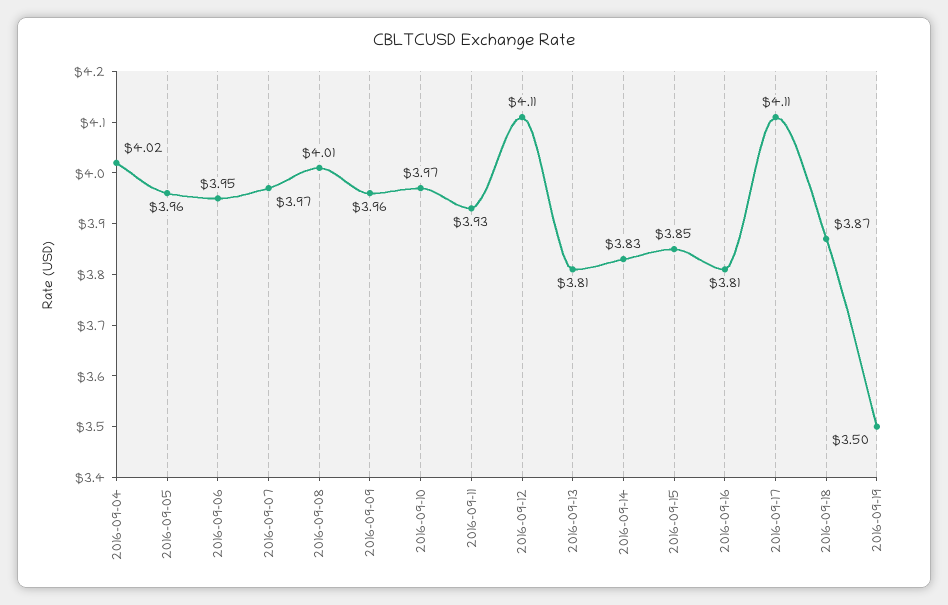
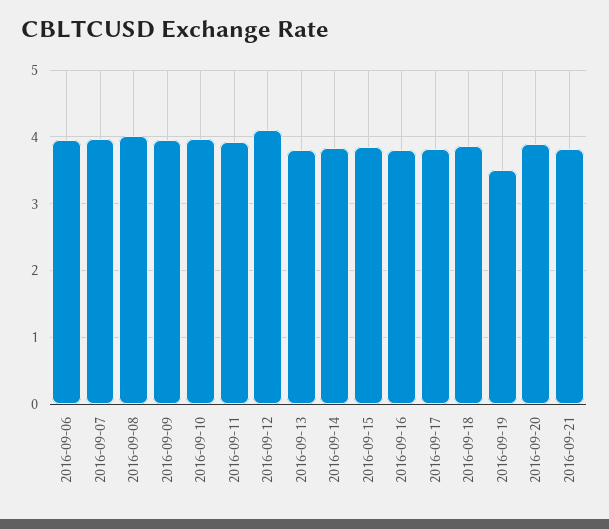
2016-09-04: 4.02 -> none
2016-09-05: 3.96 -> none
2016-09-17: 4.11 -> 3.8
2016-09-20: none -> 3.9
2016-09-21: none -> 3.8

